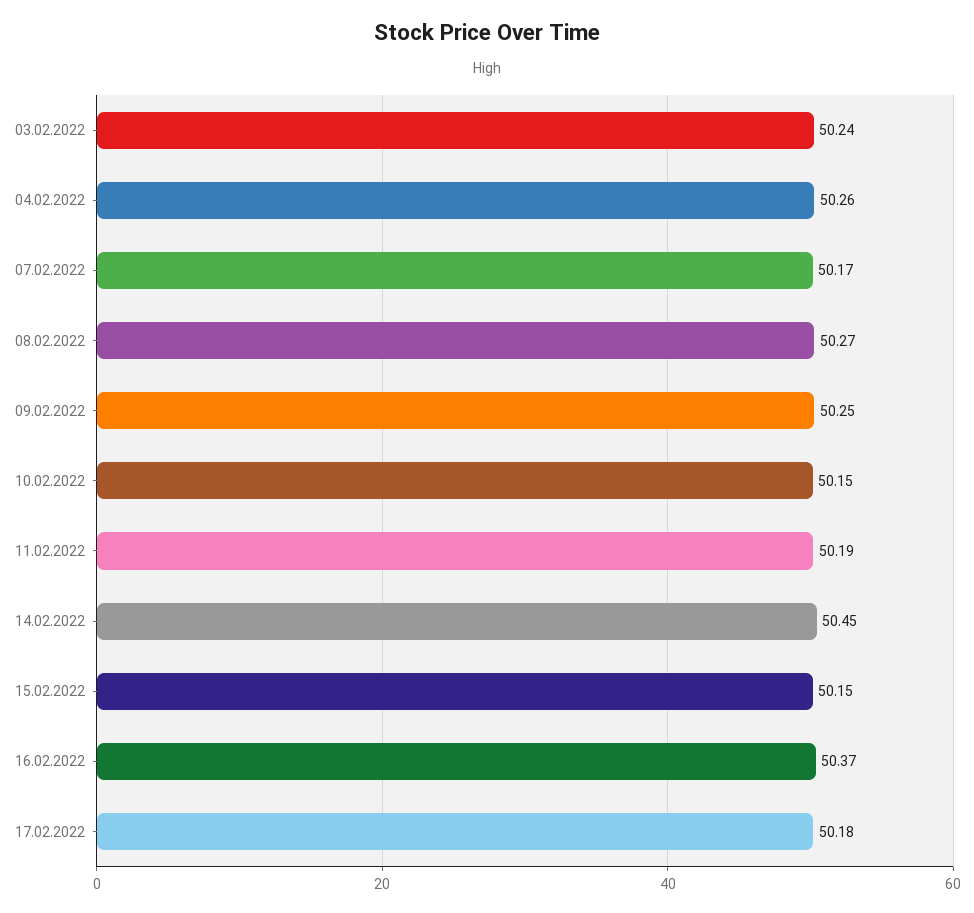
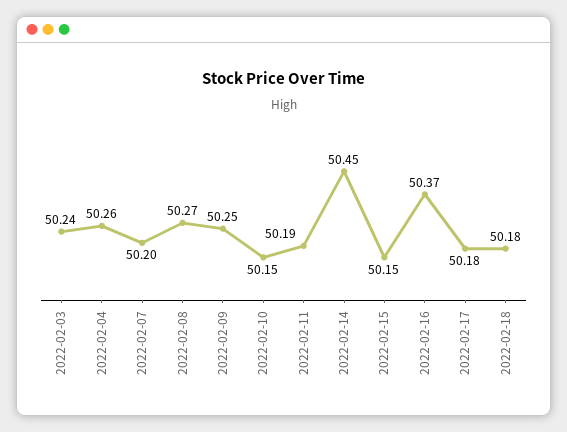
07.02.2022: 50.17 -> 50.2
2022-02-18: none -> 50.18

